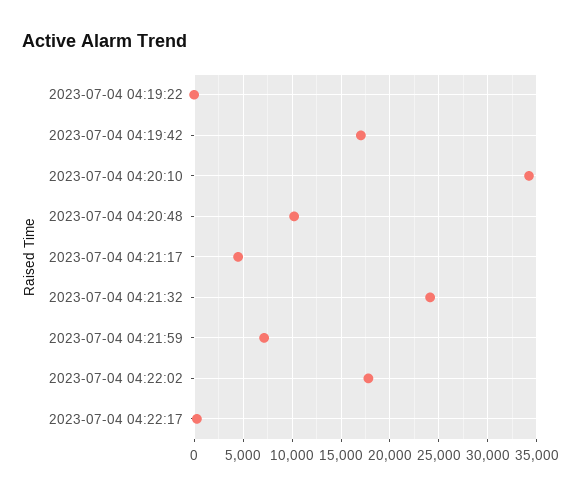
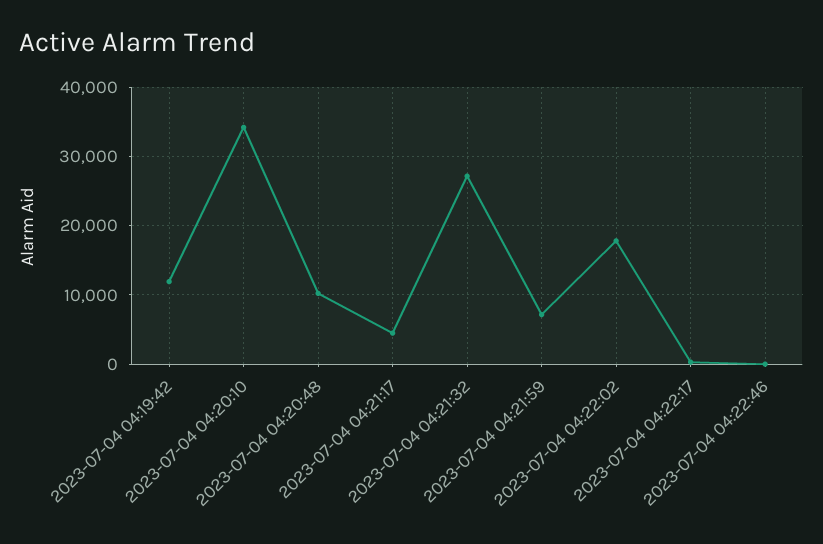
2023-07-04 04:19:22: 0 -> none
2023-07-04 04:19:42: 17000 -> 12000
2023-07-04 04:21:32: 24000 -> 27000
2023-07-04 04:22:46: none -> 0

